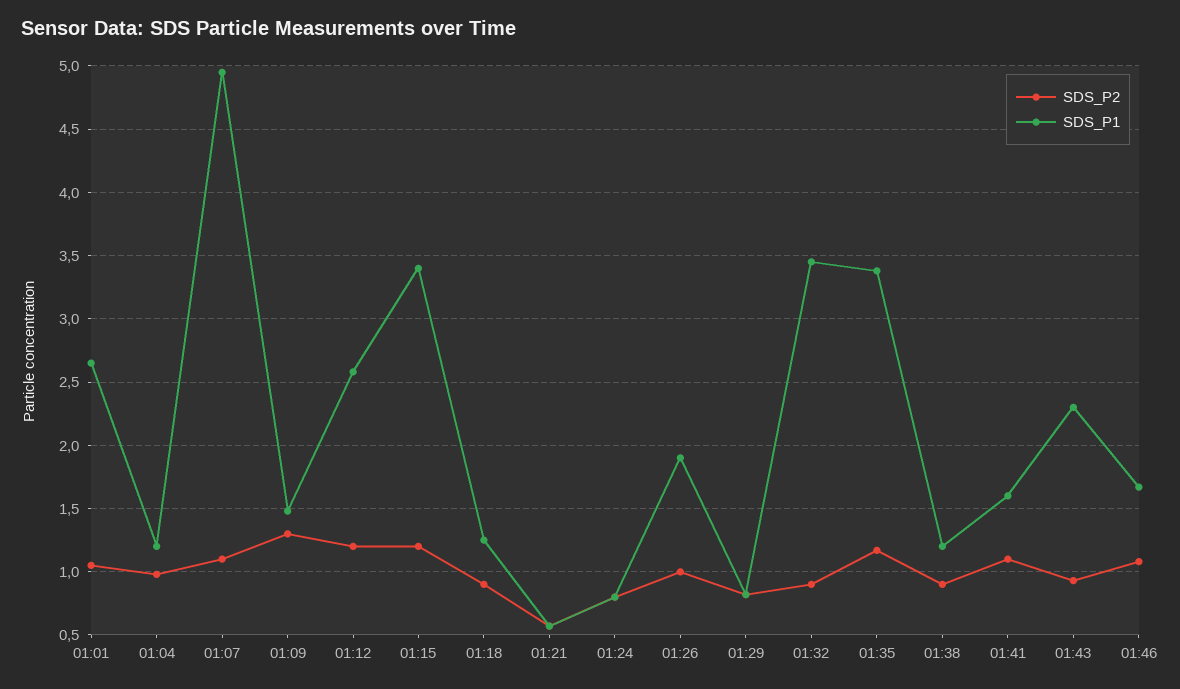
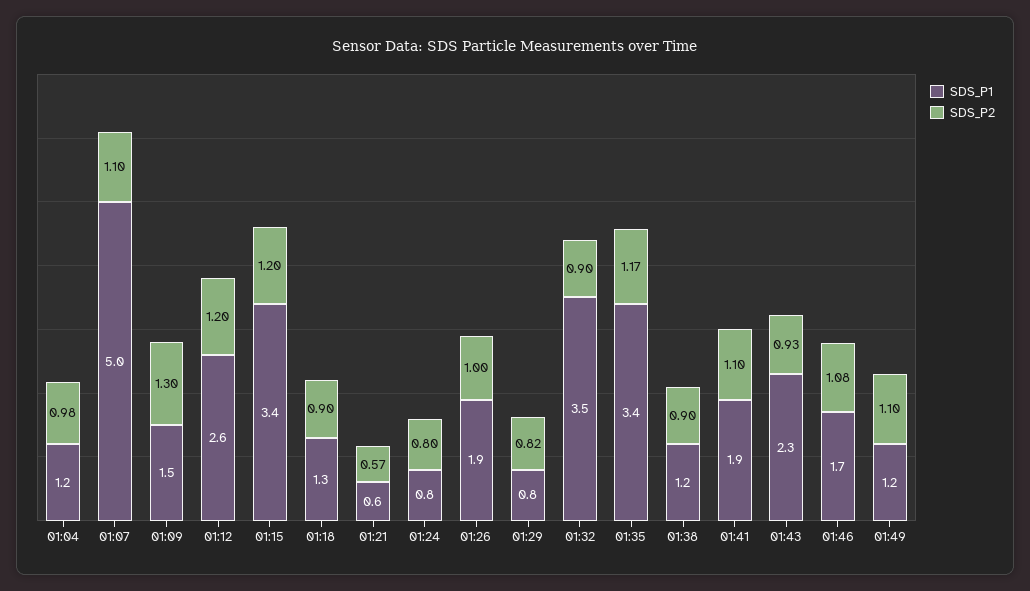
SDS_P2, 01:01: 1.05 -> none
SDS_P1, 01:01: 2.65 -> none
SDS_P1, 01:41: 1.6 -> 1.9
SDS_P1, 01:49: none -> 1.2
SDS_P2, 01:49: none -> 1.1

